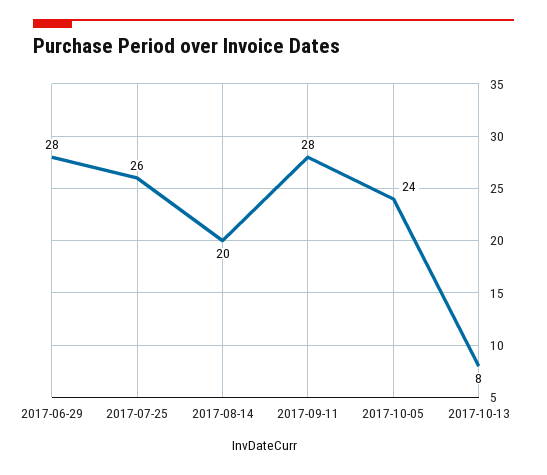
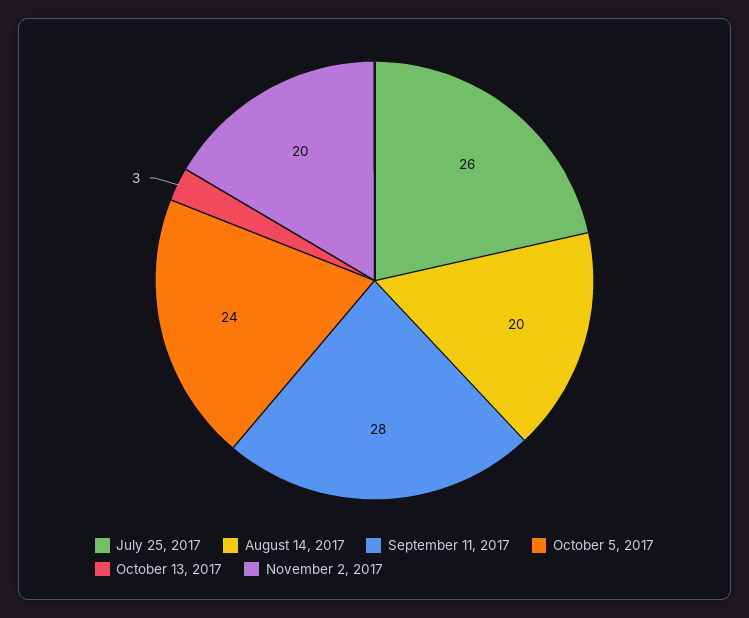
2017-06-29: 28 -> none
2017-10-13: 8 -> 3
November 2, 2017: none -> 20

